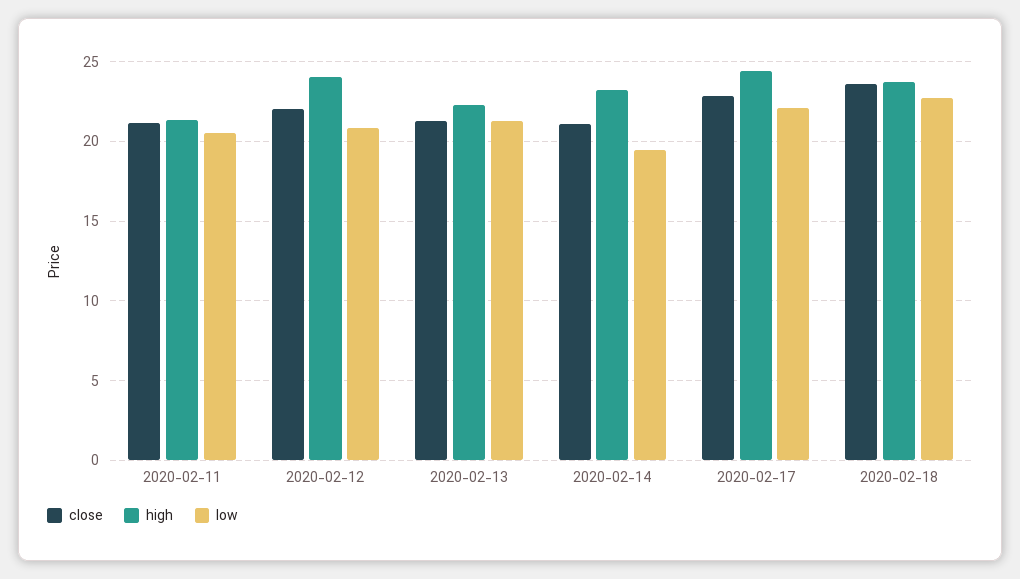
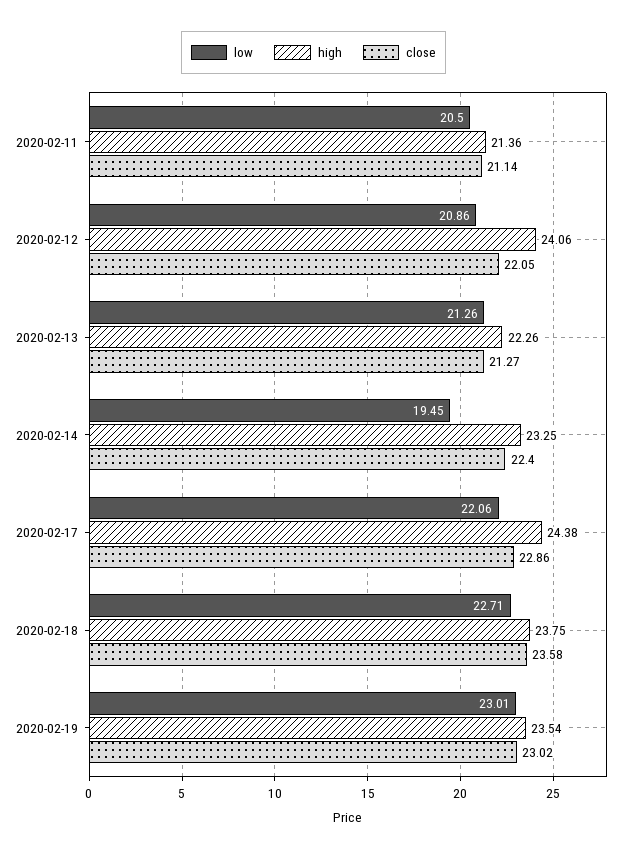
close, 2020-02-14: 21 -> 22.4
low, 2020-02-19: none -> 23.01
high, 2020-02-19: none -> 23.54
close, 2020-02-19: none -> 23.02

